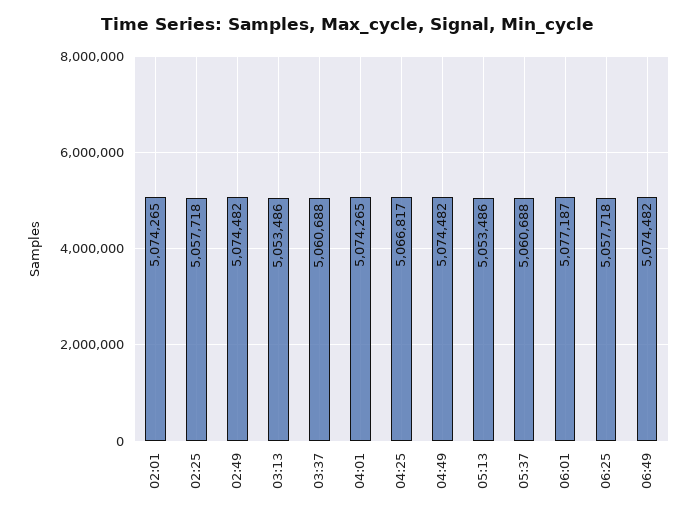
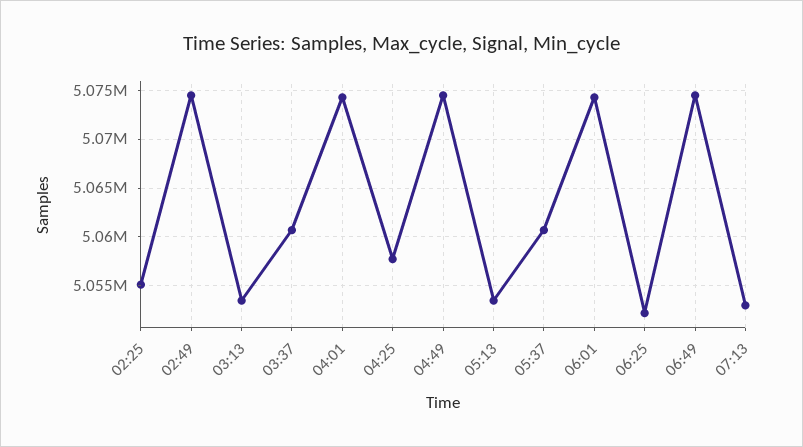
02:01: 5074265 -> none
02:25: 5057718 -> 5055000
04:25: 5066817 -> 5058000
06:01: 5077187 -> 5074000
06:25: 5057718 -> 5052000
07:13: none -> 5053000

